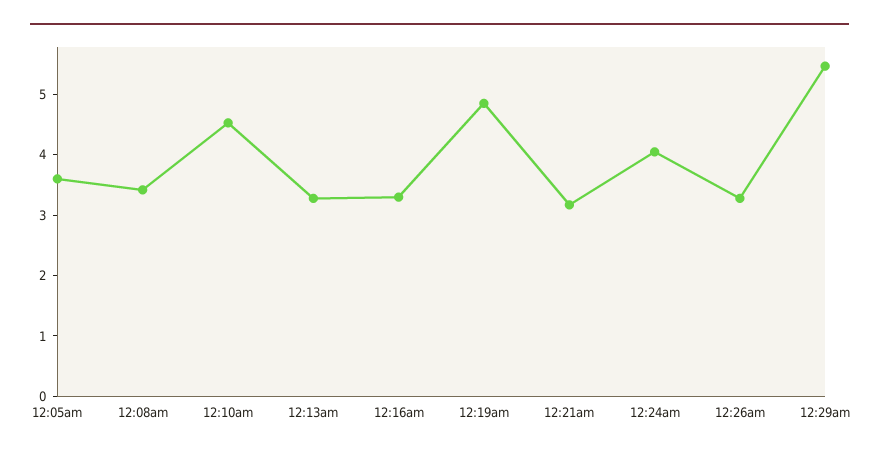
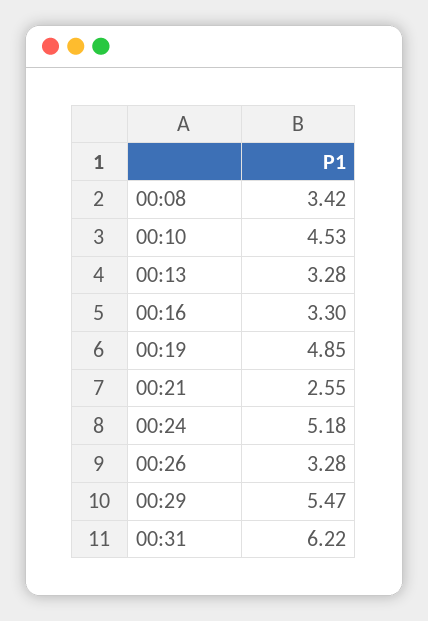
12:05am: 3.6 -> none
12:21am: 3.2 -> 2.55
12:24am: 4 -> 5.18
00:31: none -> 6.22

